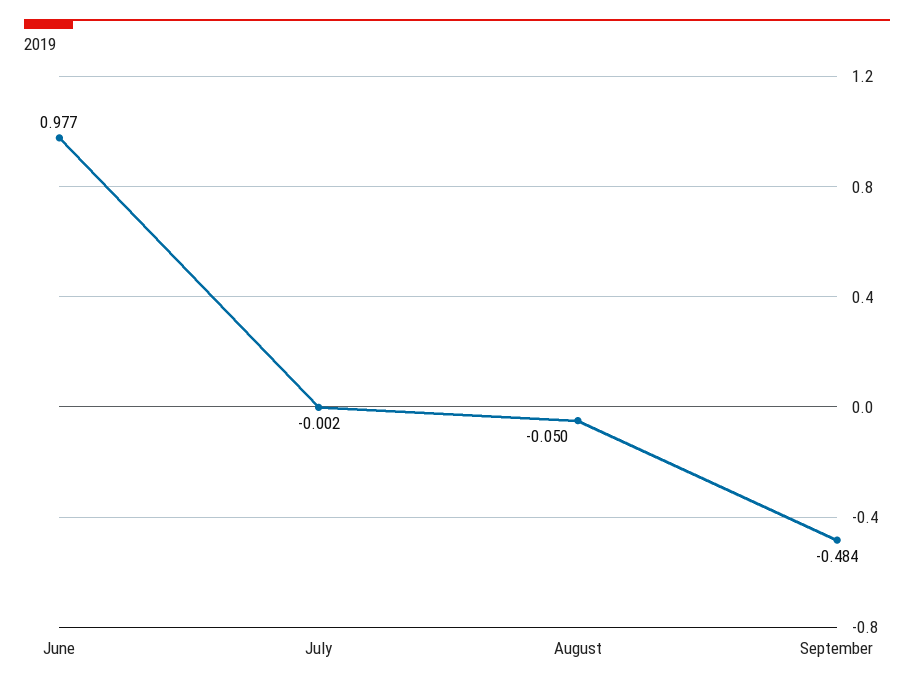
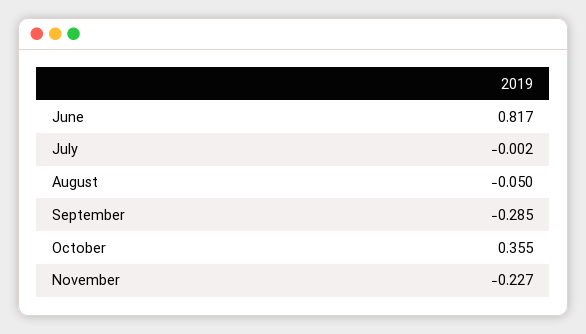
June: 0.977 -> 0.817
September: -0.484 -> -0.285
October: none -> 0.355
November: none -> -0.227

